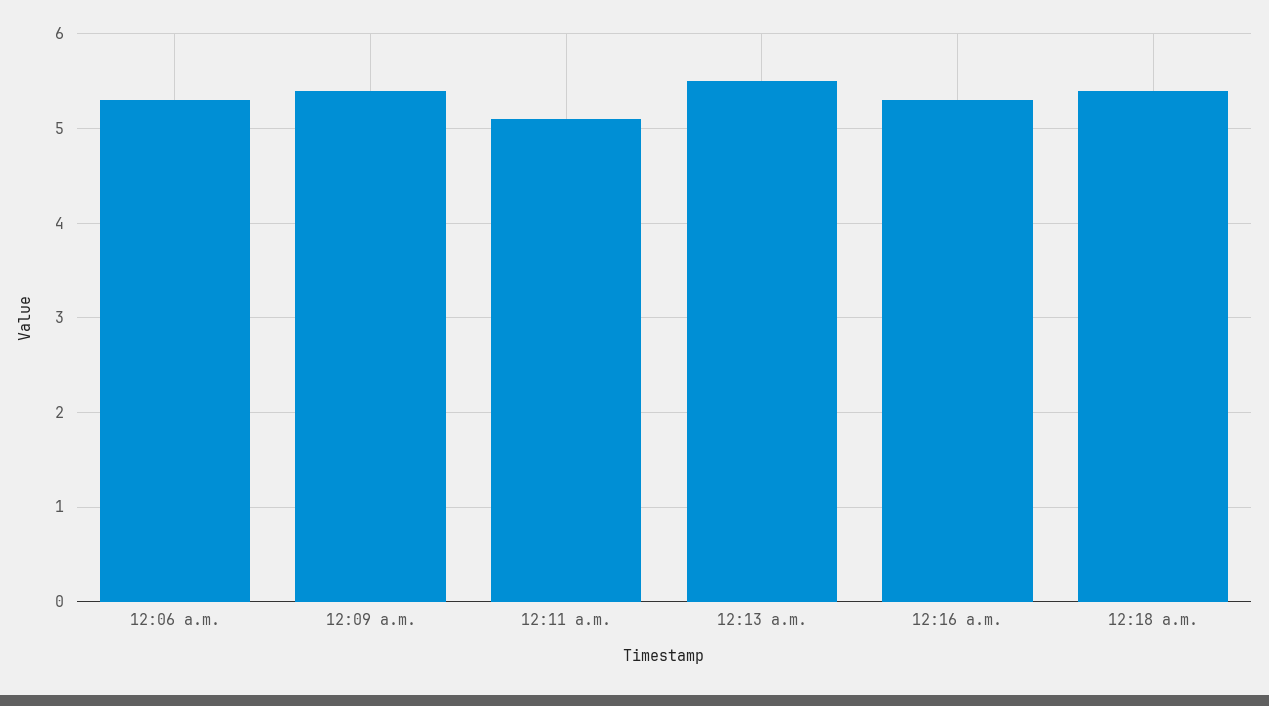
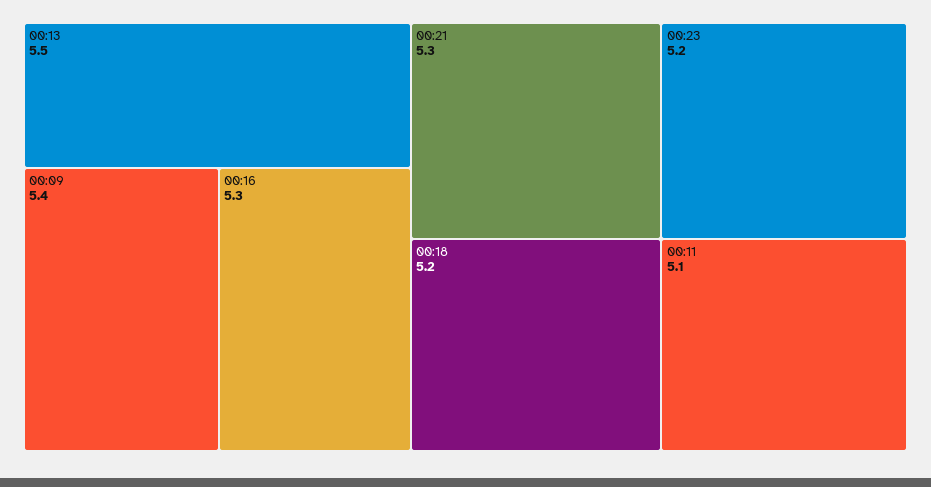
12:06 a.m.: 5.3 -> none
12:18 a.m.: 5.4 -> 5.2
00:21: none -> 5.3
00:23: none -> 5.2

